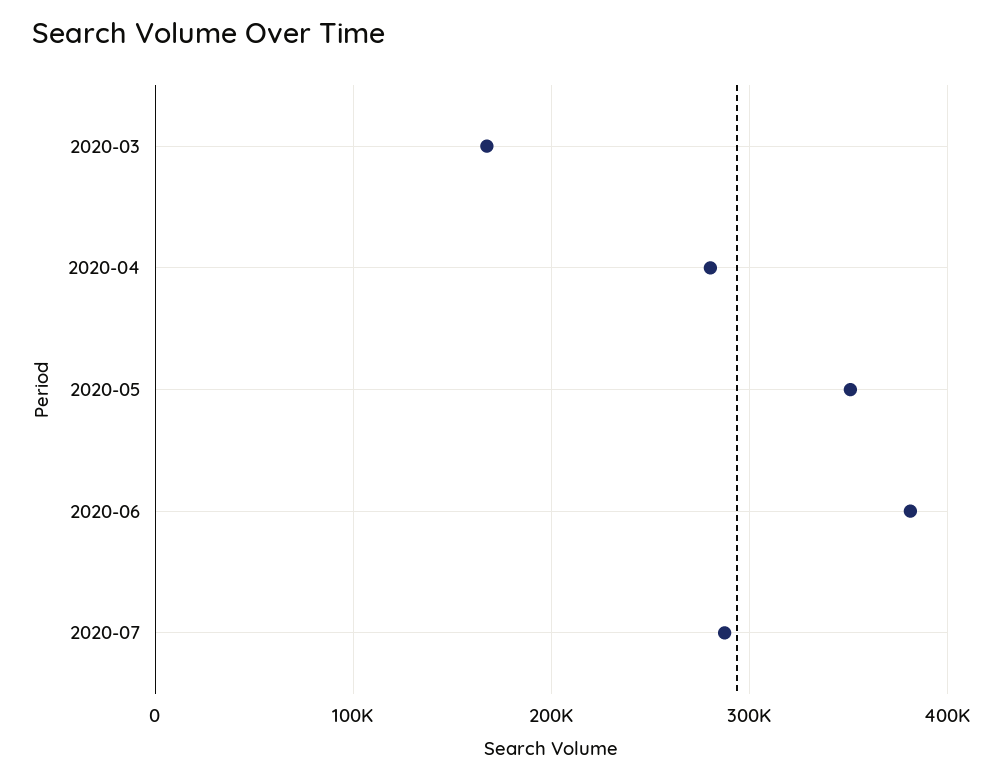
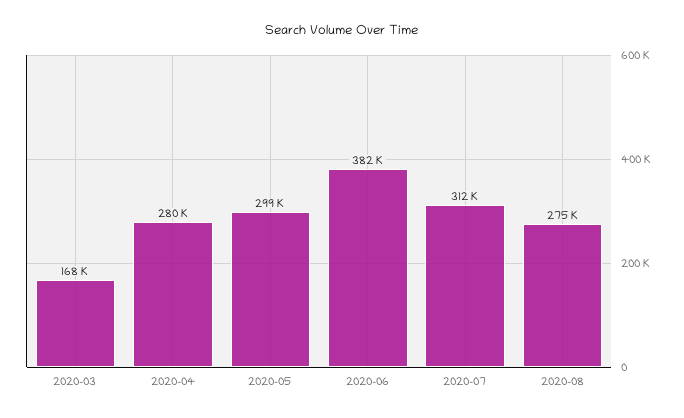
2020-05: 350000 -> 299000
2020-07: 290000 -> 312000
2020-08: none -> 275000

